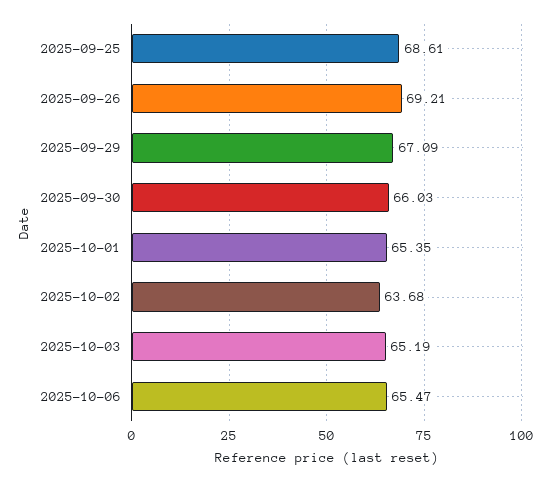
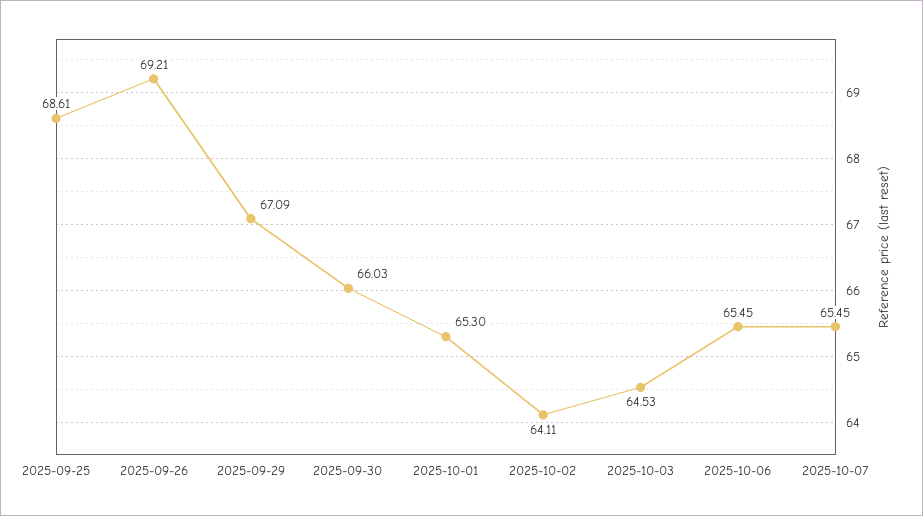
2025-10-01: 65.35 -> 65.3
2025-10-02: 63.68 -> 64.11
2025-10-03: 65.19 -> 64.53
2025-10-06: 65.47 -> 65.45
2025-10-07: none -> 65.45

